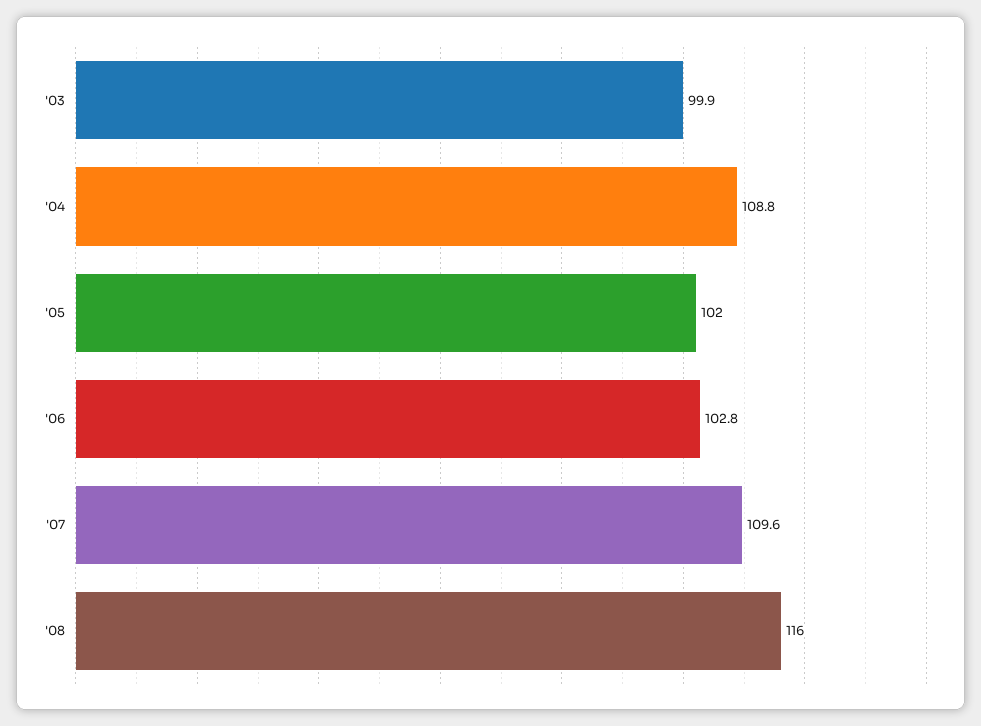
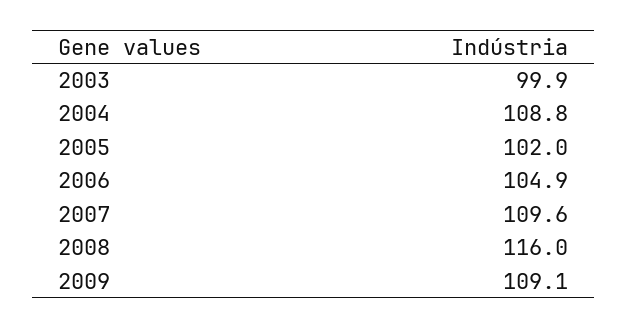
'06: 102.8 -> 104.9
2009: none -> 109.1

